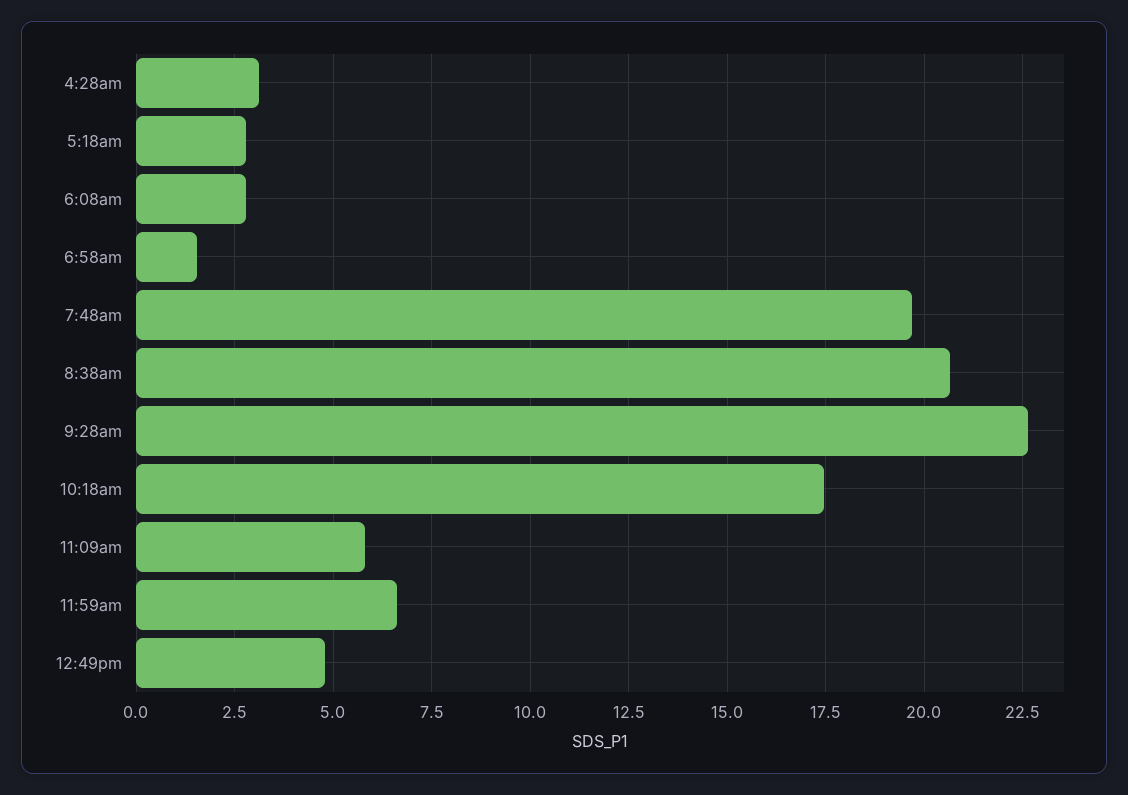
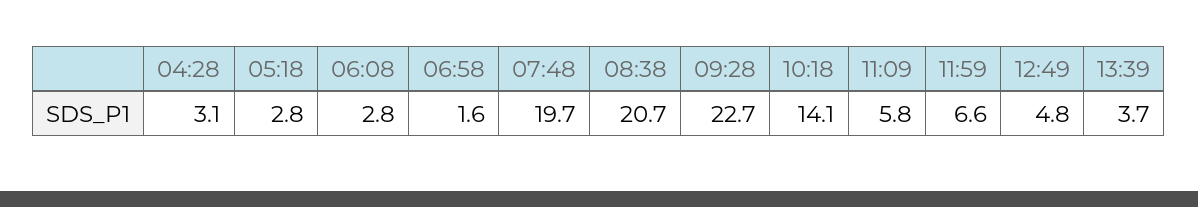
10:18am: 17.5 -> 14.1
13:39: none -> 3.7

